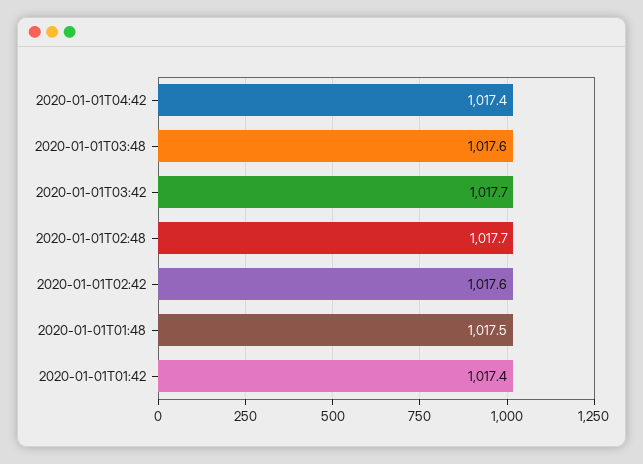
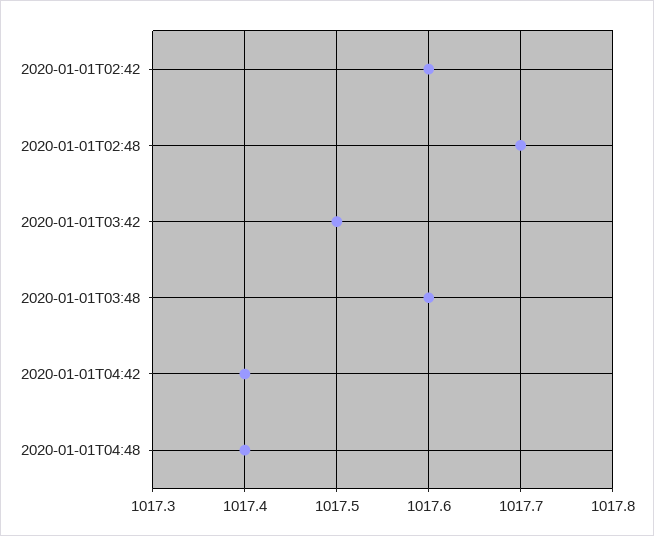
2020-01-01T03:42: 1017.7 -> 1017.5
2020-01-01T01:48: 1017.5 -> none
2020-01-01T01:42: 1017.4 -> none
2020-01-01T04:48: none -> 1017.4

